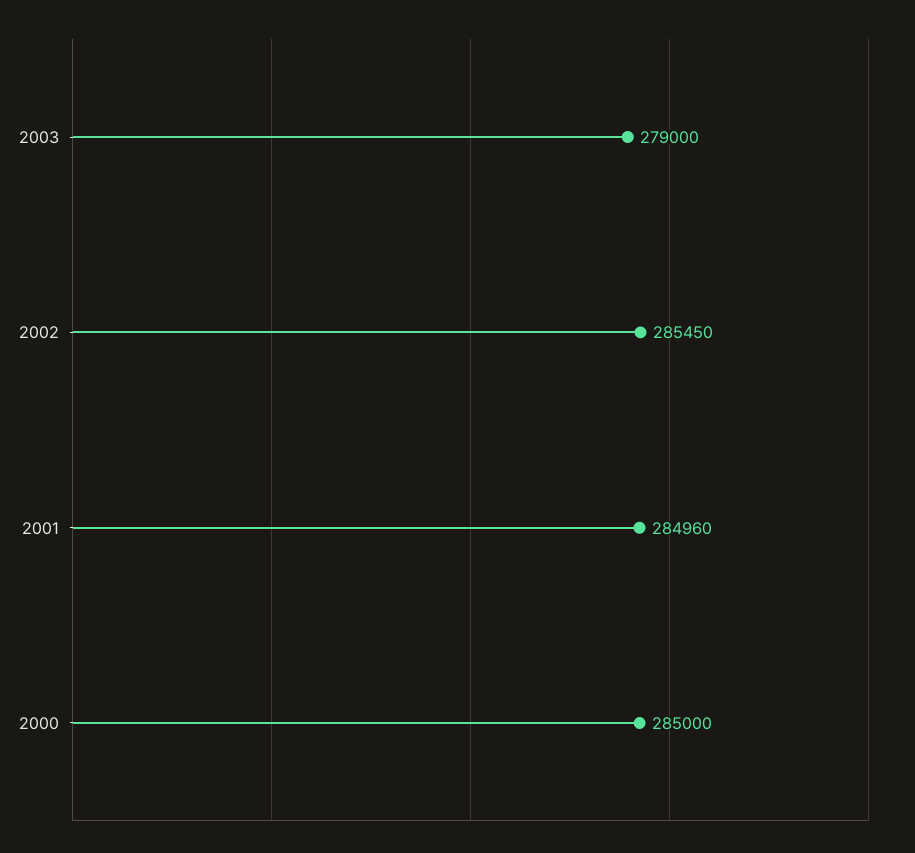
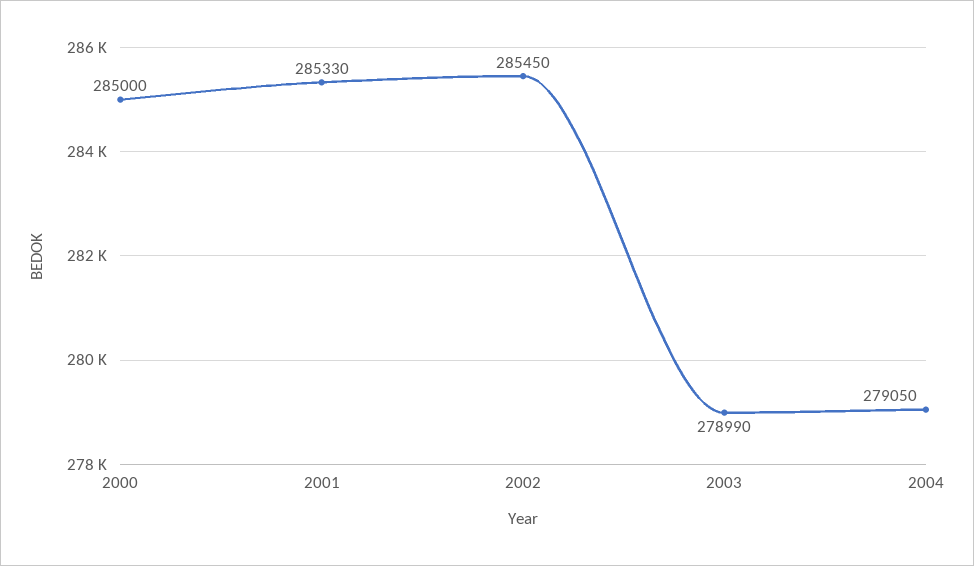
2003: 279000 -> 278990
2001: 284960 -> 285330
2004: none -> 279050

